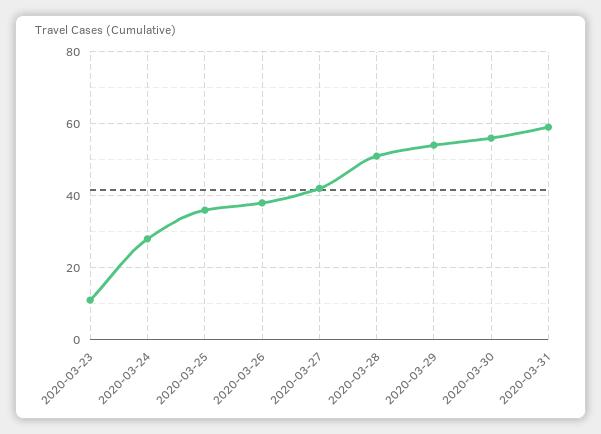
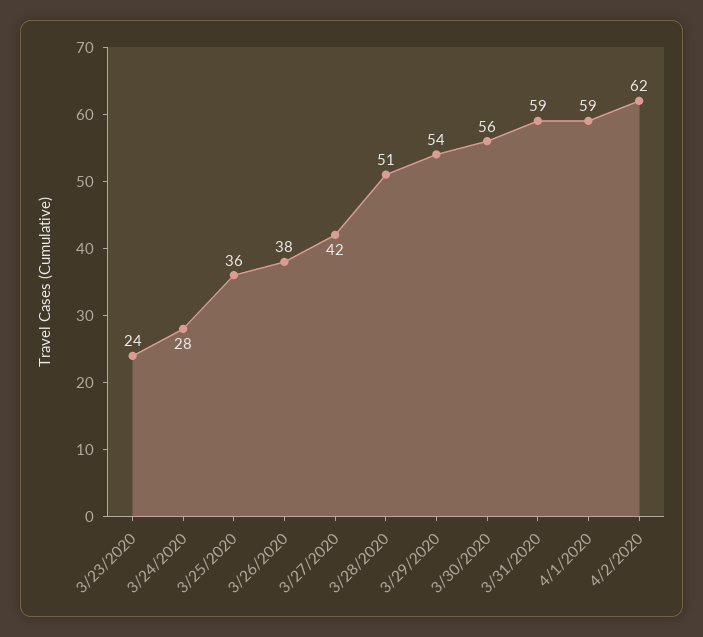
2020-03-23: 10 -> 24
4/1/2020: none -> 59
4/2/2020: none -> 62

